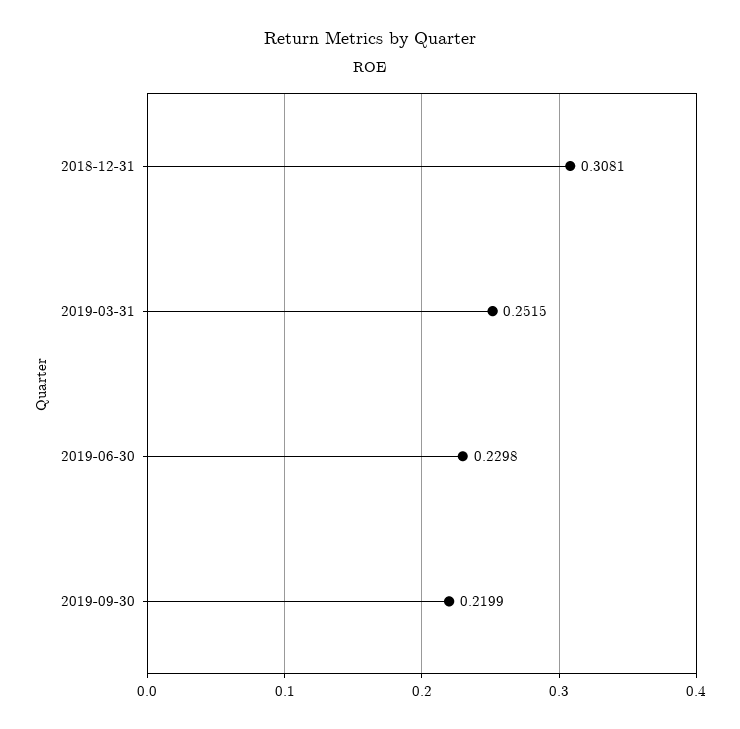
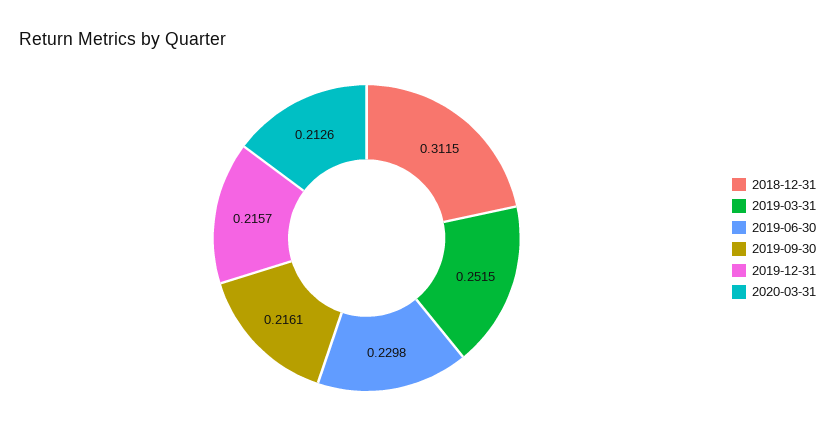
2018-12-31: 0.3081 -> 0.3115
2019-09-30: 0.2199 -> 0.2161
2019-12-31: none -> 0.2157
2020-03-31: none -> 0.2126

